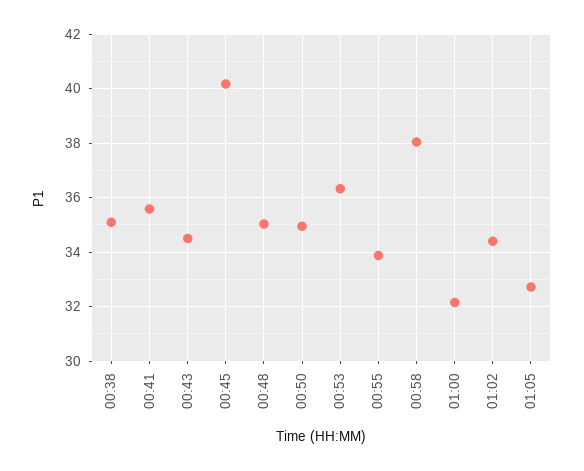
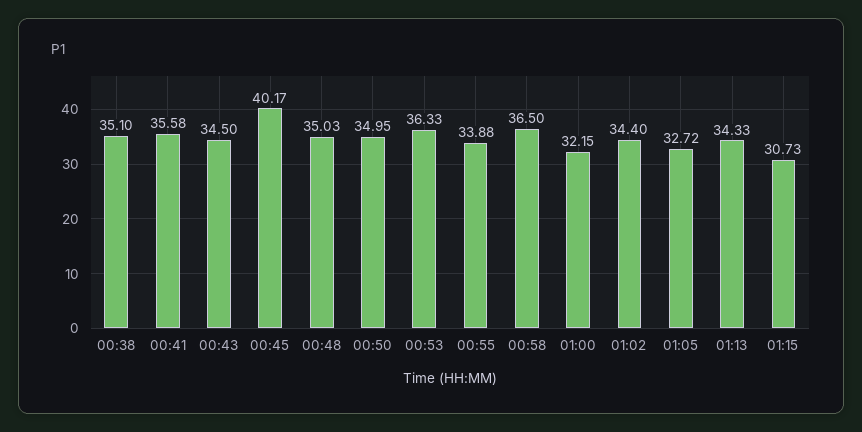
00:58: 38 -> 36.5
01:13: none -> 34.33
01:15: none -> 30.73

